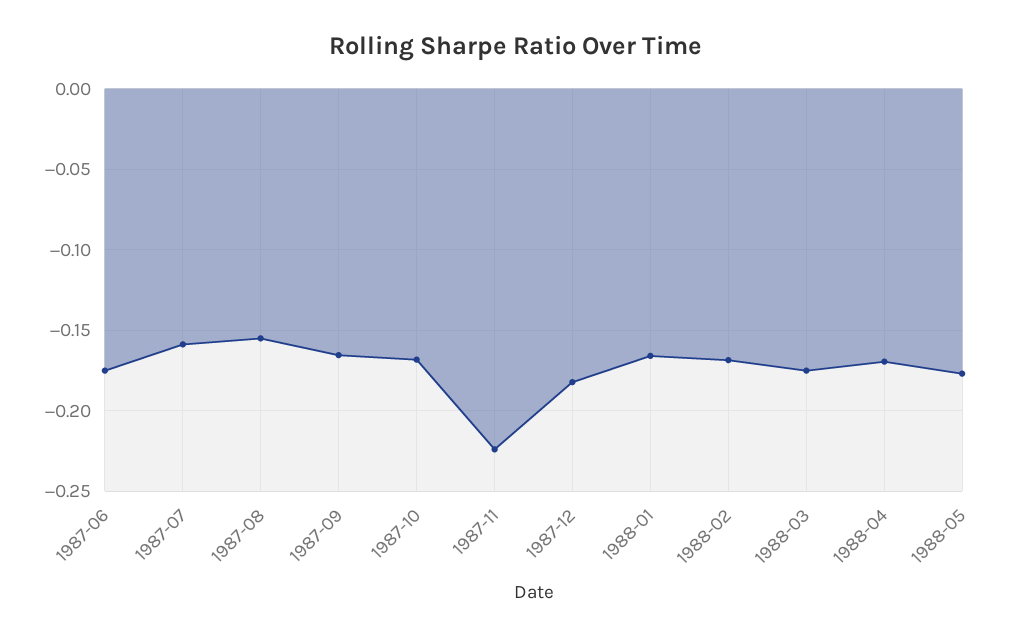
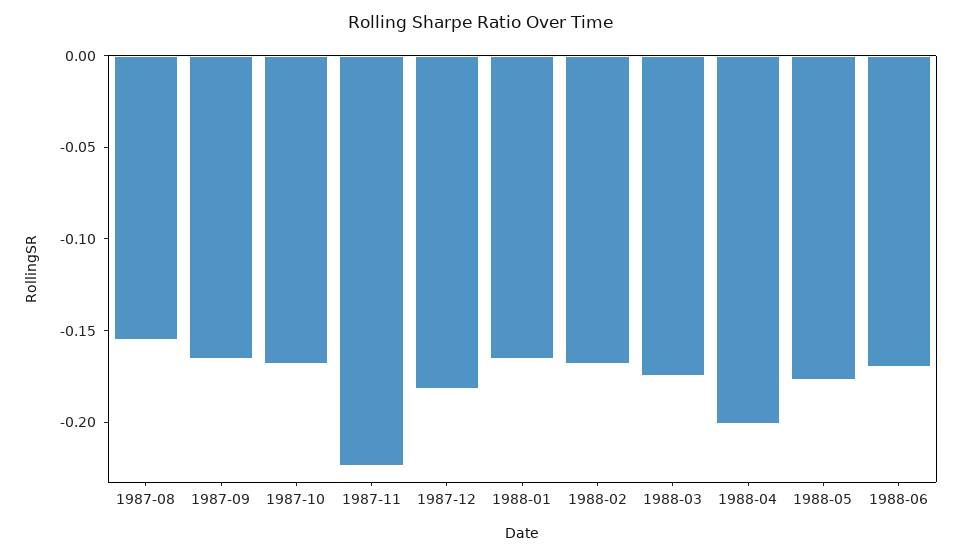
1987-06: -0.175 -> none
1987-07: -0.16 -> none
1988-04: -0.17 -> -0.2
1988-06: none -> -0.17

